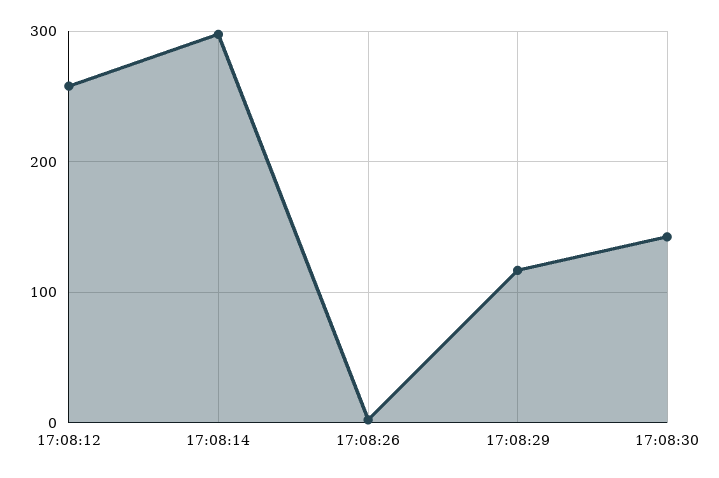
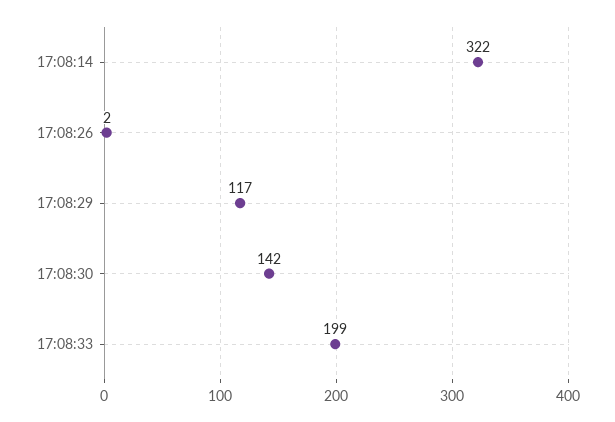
17:08:12: 260 -> none
17:08:14: 300 -> 322
17:08:33: none -> 199

